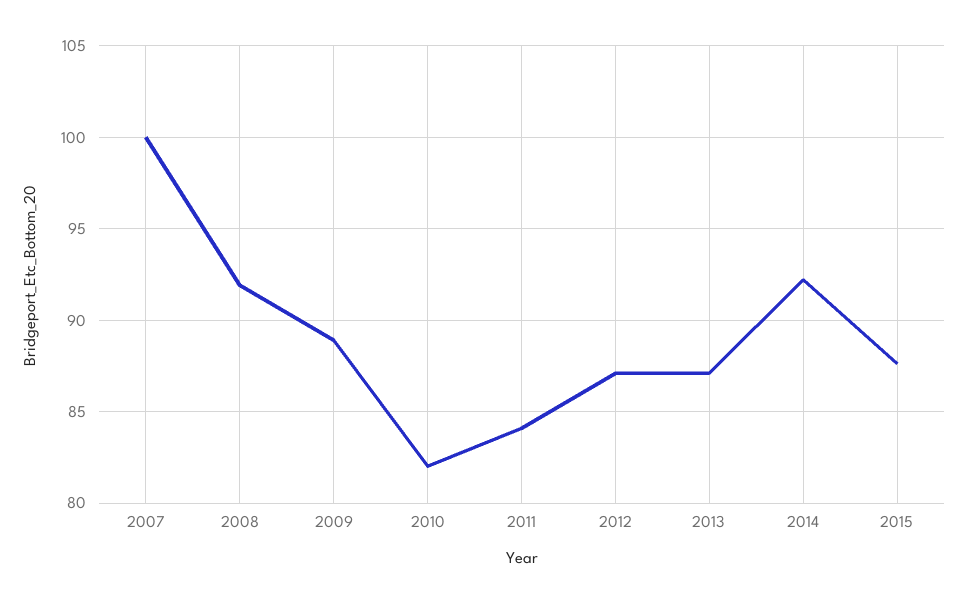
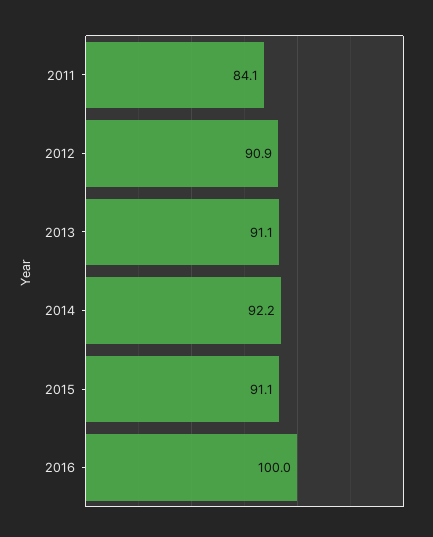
2007: 100 -> none
2008: 92 -> none
2009: 89 -> none
2010: 82 -> none
2012: 87 -> 90.9
2013: 87 -> 91.1
2015: 87.5 -> 91.1
2016: none -> 100

